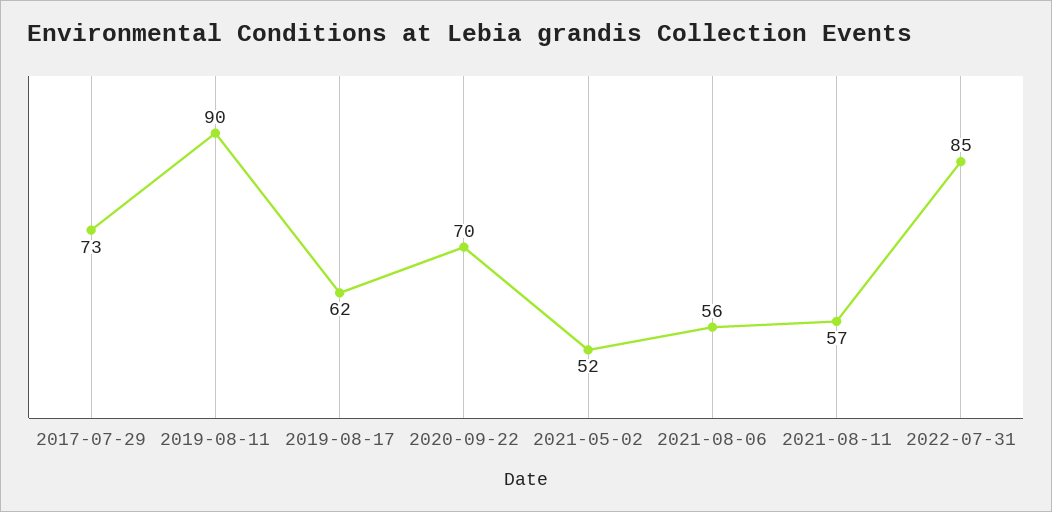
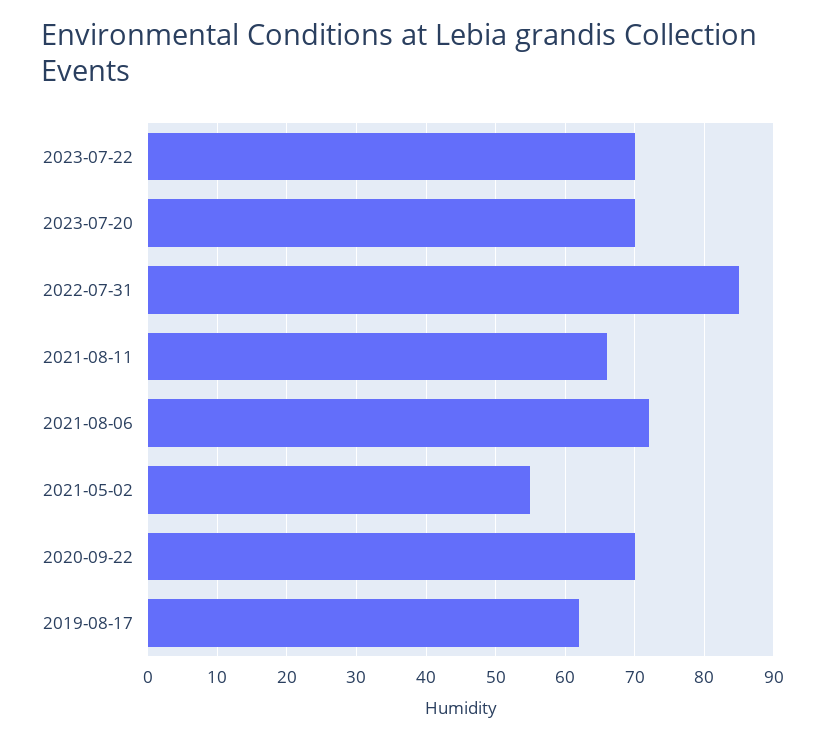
2017-07-29: 73 -> none
2019-08-11: 90 -> none
2021-05-02: 52 -> 55
2021-08-06: 56 -> 72
2021-08-11: 57 -> 66
2023-07-22: none -> 70
2023-07-20: none -> 70

